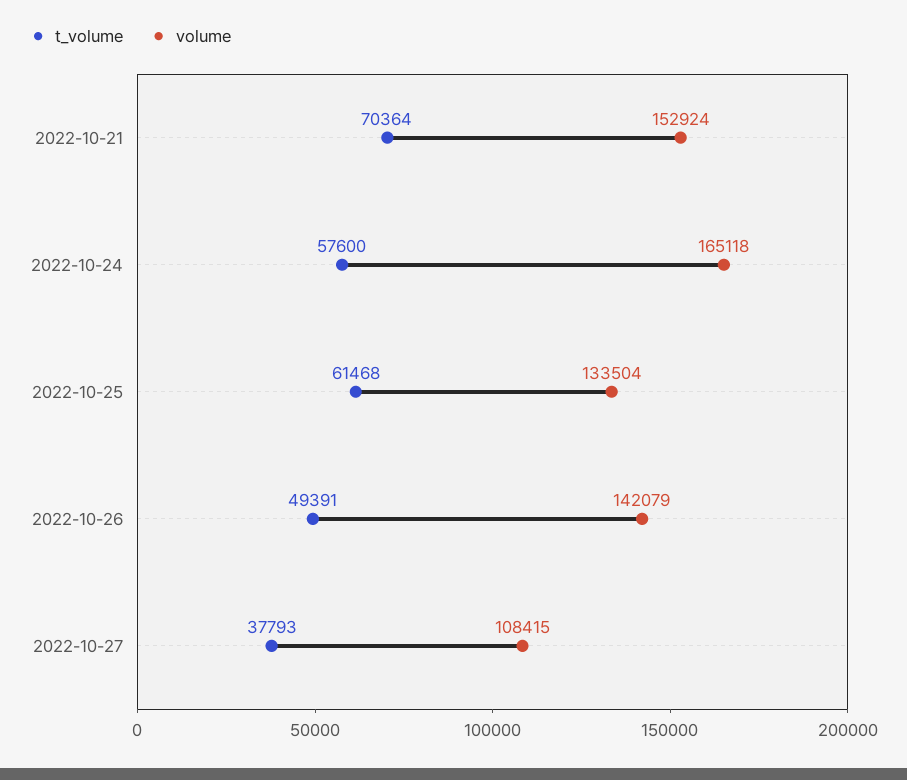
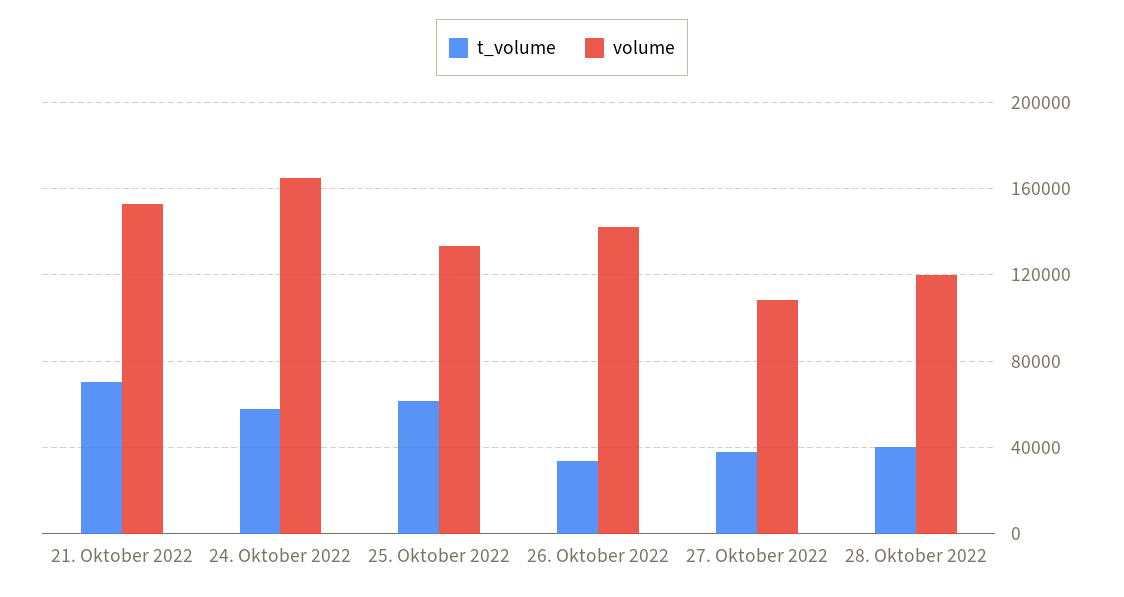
t_volume, 2022-10-26: 49391 -> 35000
t_volume, 28. Oktober 2022: none -> 40000
volume, 28. Oktober 2022: none -> 120000

